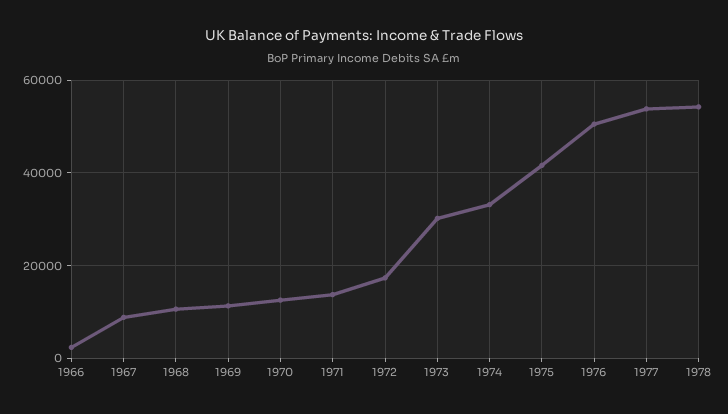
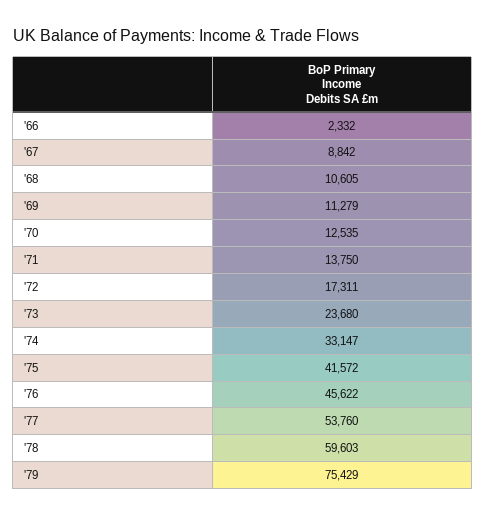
1973: 30000 -> 23680
1976: 50000 -> 45622
1978: 54000 -> 59603
'79: none -> 75429

